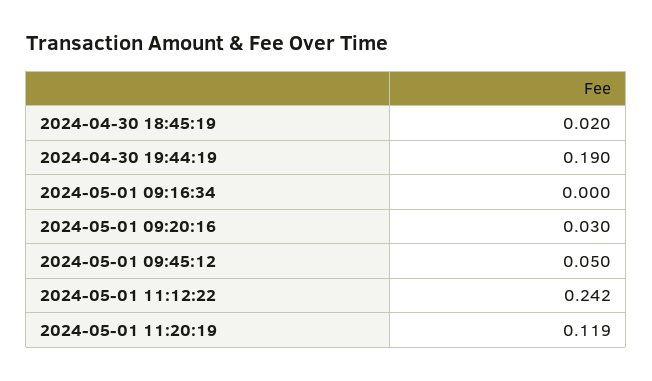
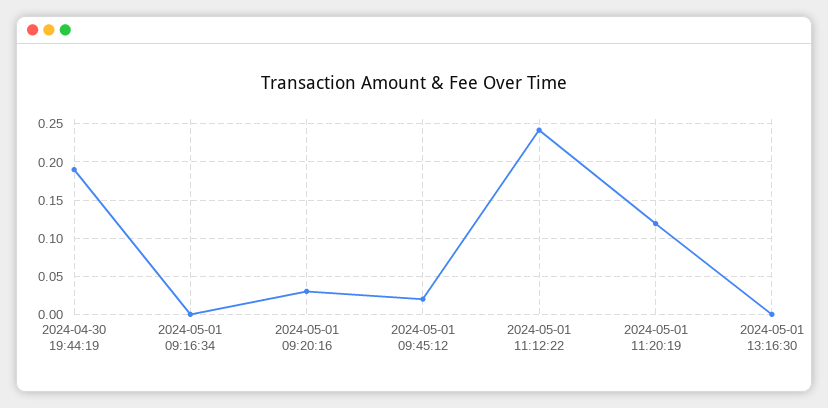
2024-04-30 18:45:19: 0.02 -> none
2024-05-01 09:45:12: 0.05 -> 0.02
2024-05-01 13:16:30: none -> 0

